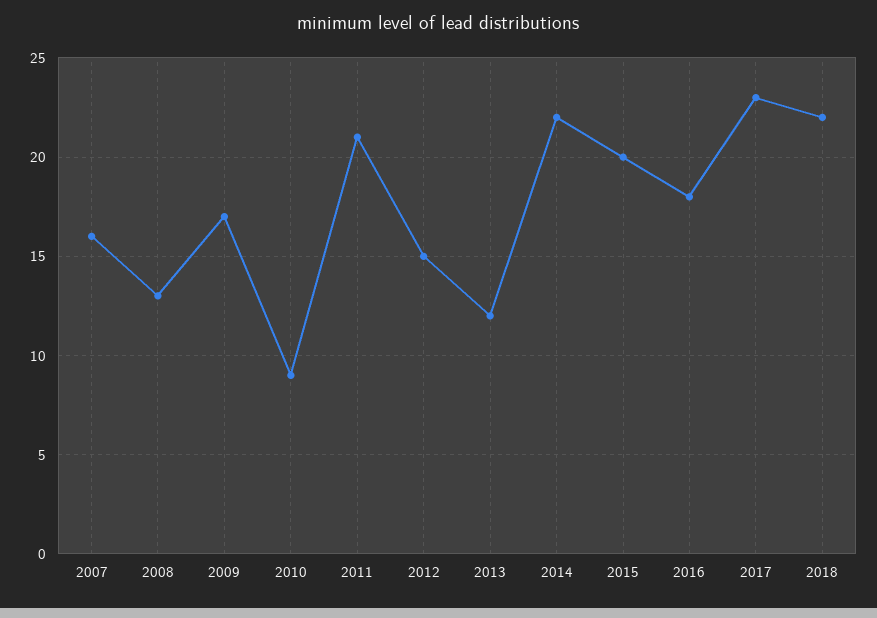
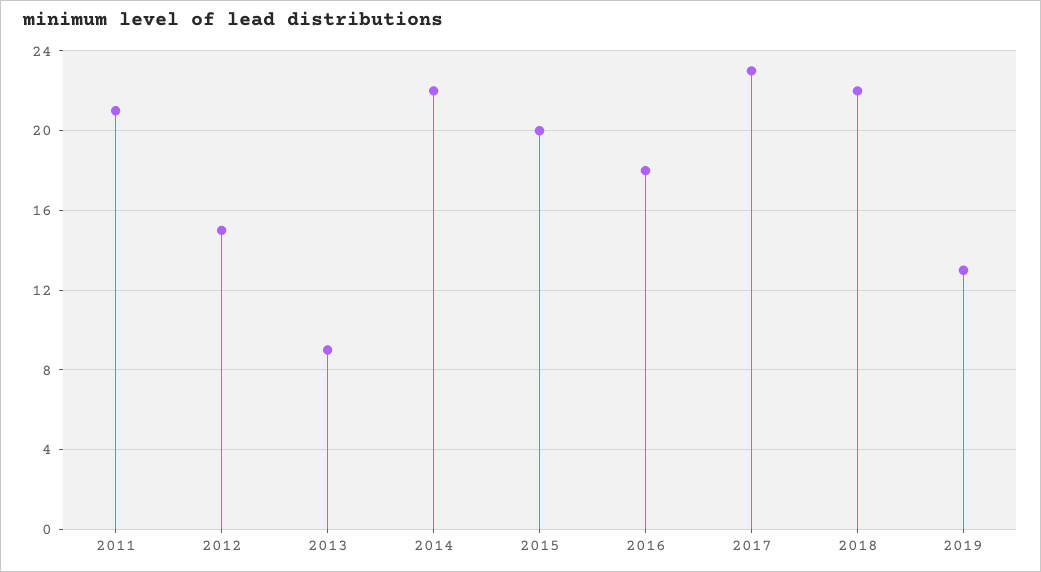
2007: 16 -> none
2008: 13 -> none
2009: 17 -> none
2010: 9 -> none
2013: 12 -> 9
2019: none -> 13

